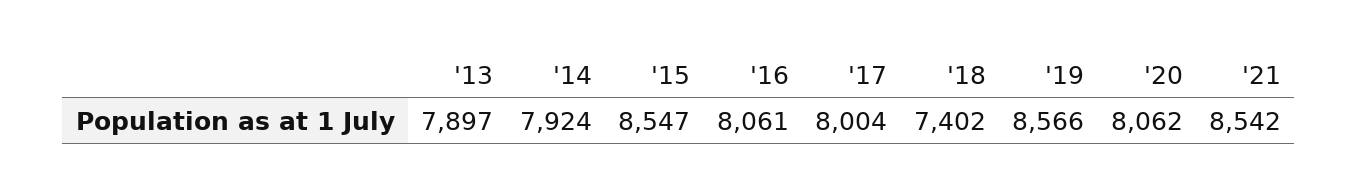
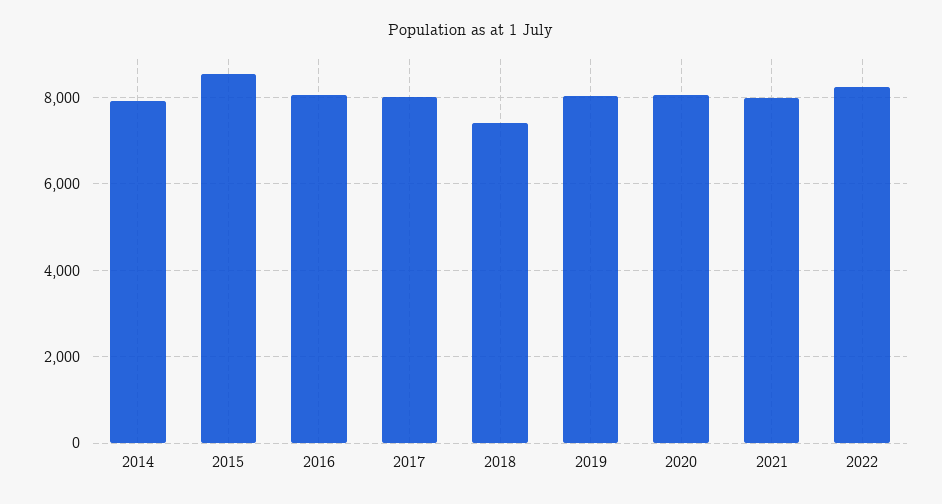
'13: 7897 -> none
'19: 8566 -> 8000
'21: 8542 -> 8000
2022: none -> 8200

